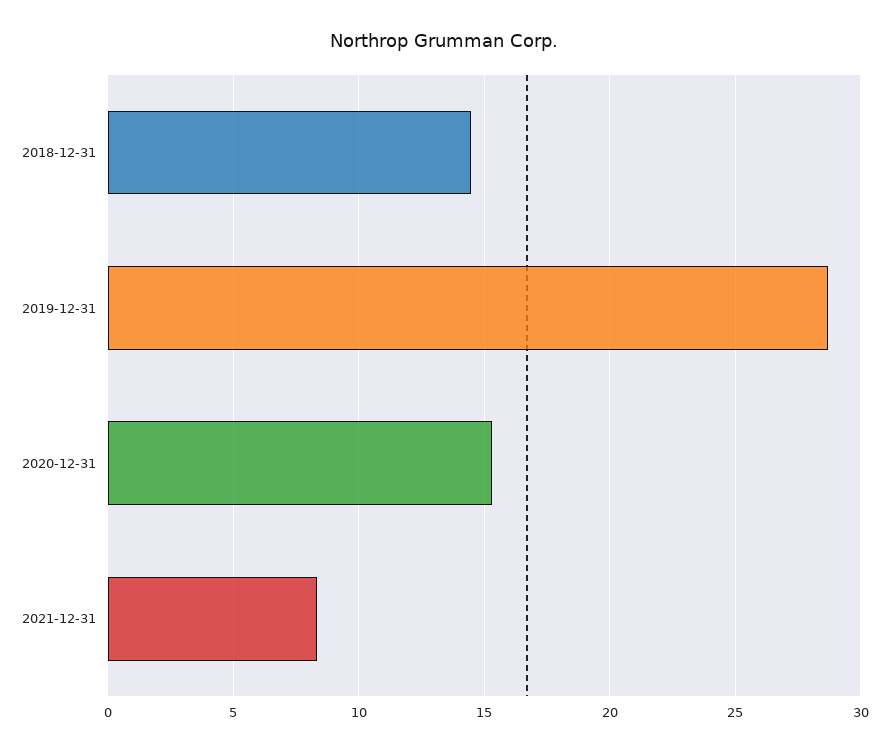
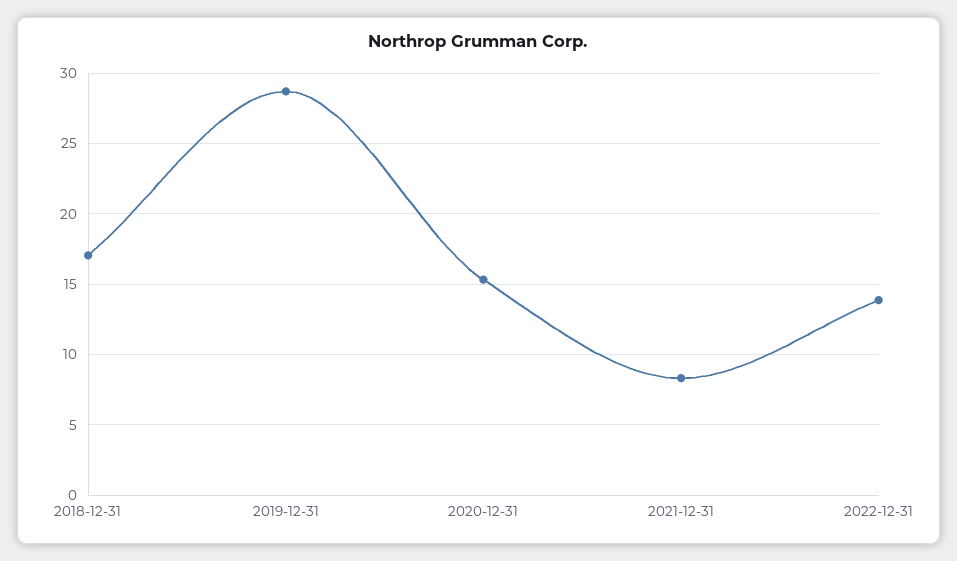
2018-12-31: 14.5 -> 17
2022-12-31: none -> 14

